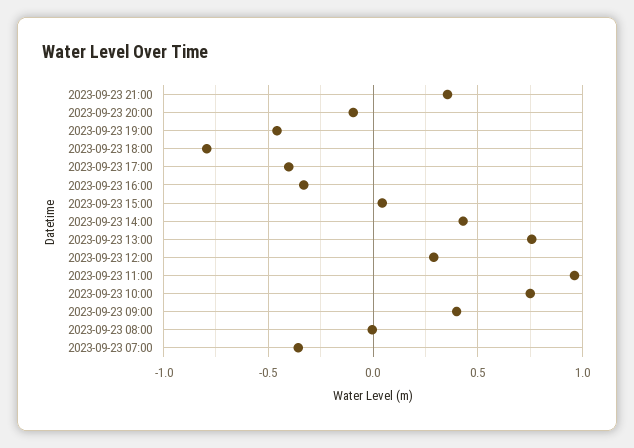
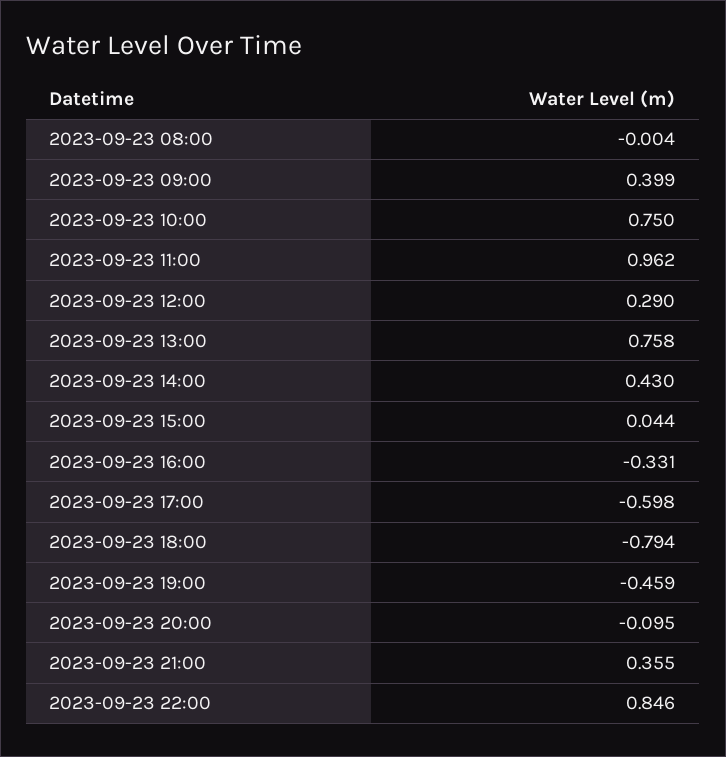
2023-09-23 17:00: -0.4 -> -0.598
2023-09-23 07:00: -0.35 -> none
2023-09-23 22:00: none -> 0.846

